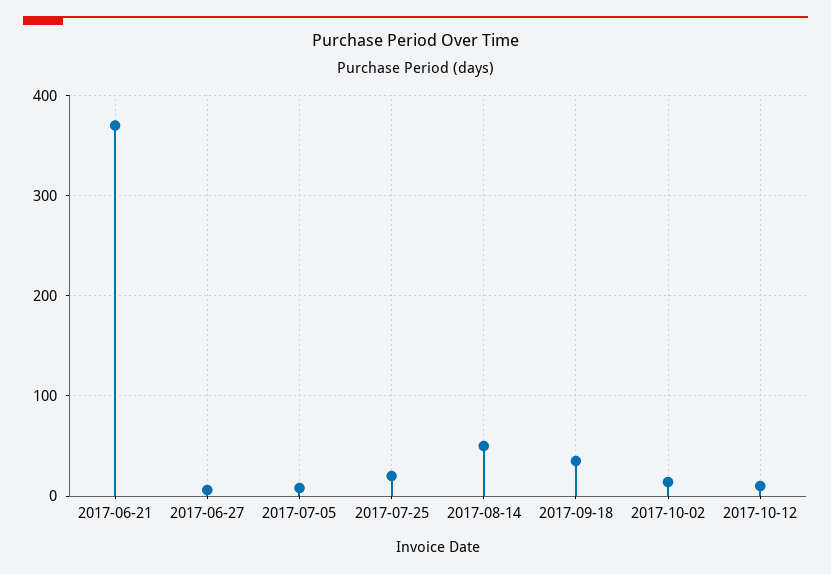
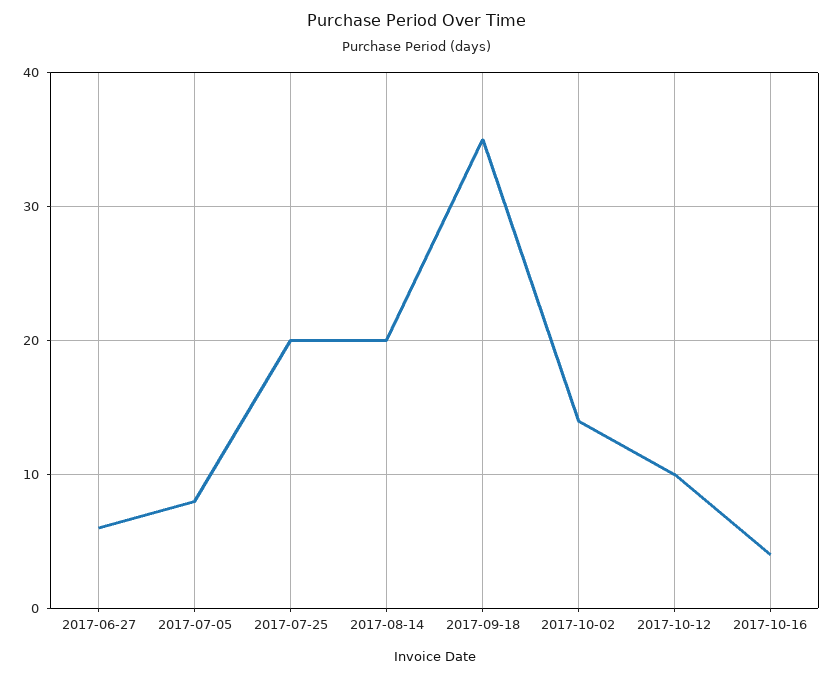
2017-06-21: 370 -> none
2017-08-14: 50 -> 20
2017-10-16: none -> 4

